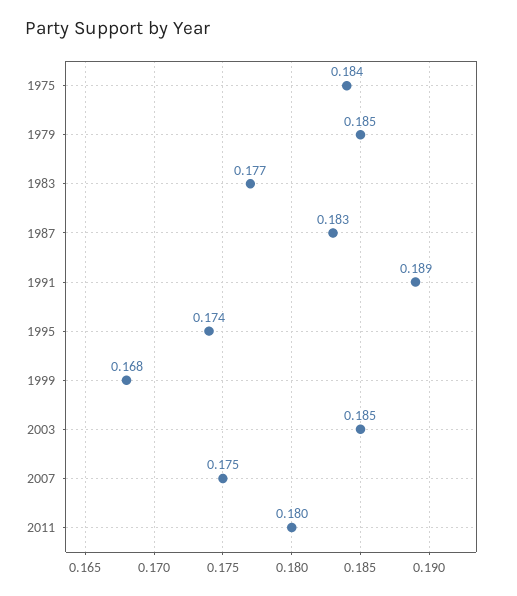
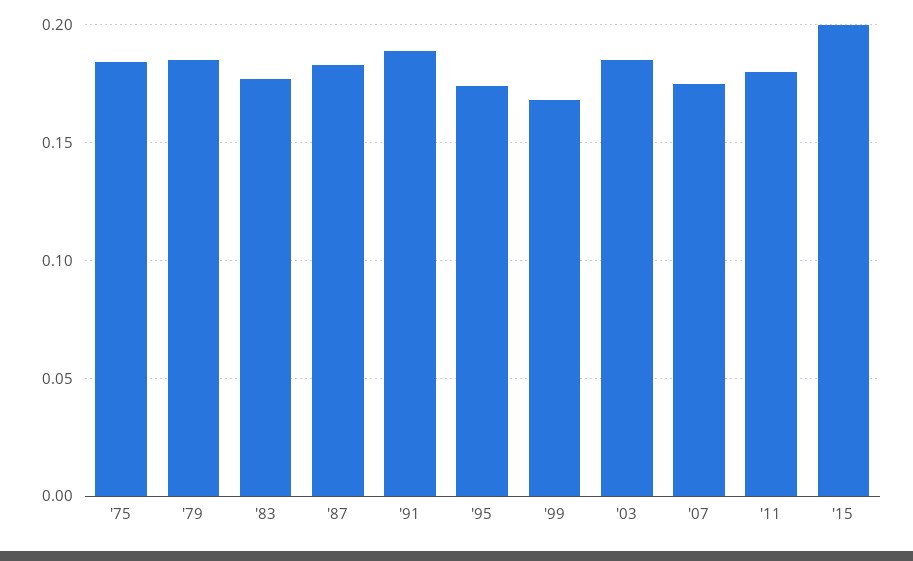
'15: none -> 0.2

